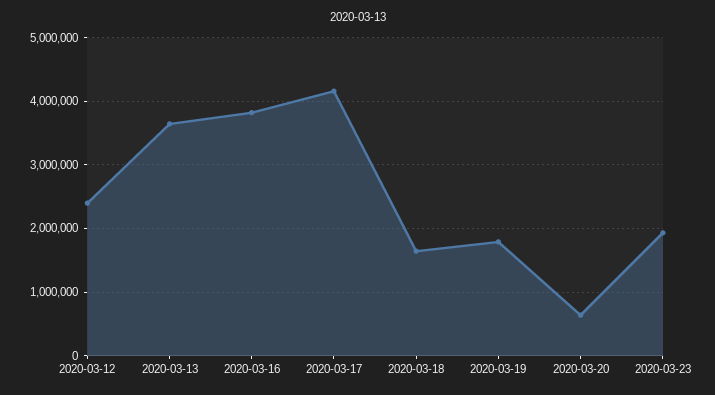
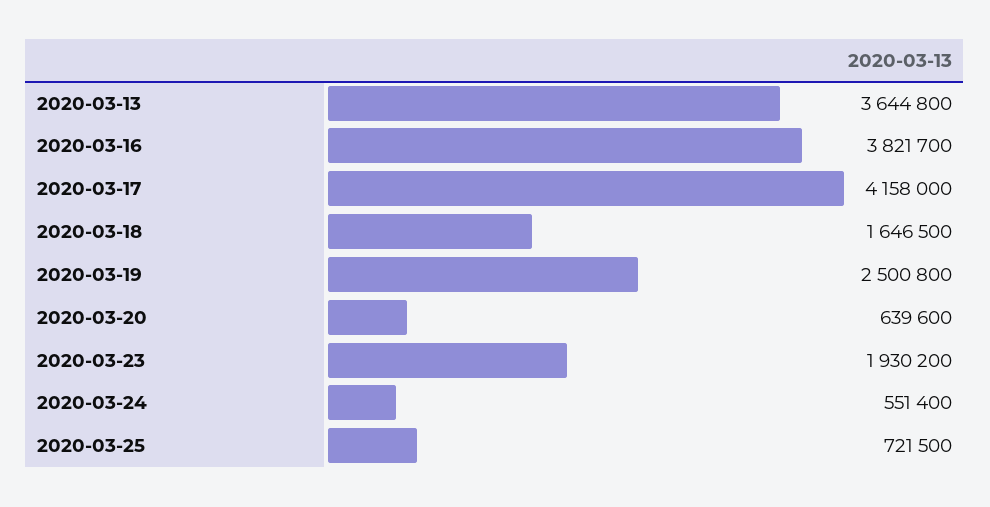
2020-03-12: 2400000 -> none
2020-03-19: 1800000 -> 2500800
2020-03-24: none -> 551400
2020-03-25: none -> 721500

